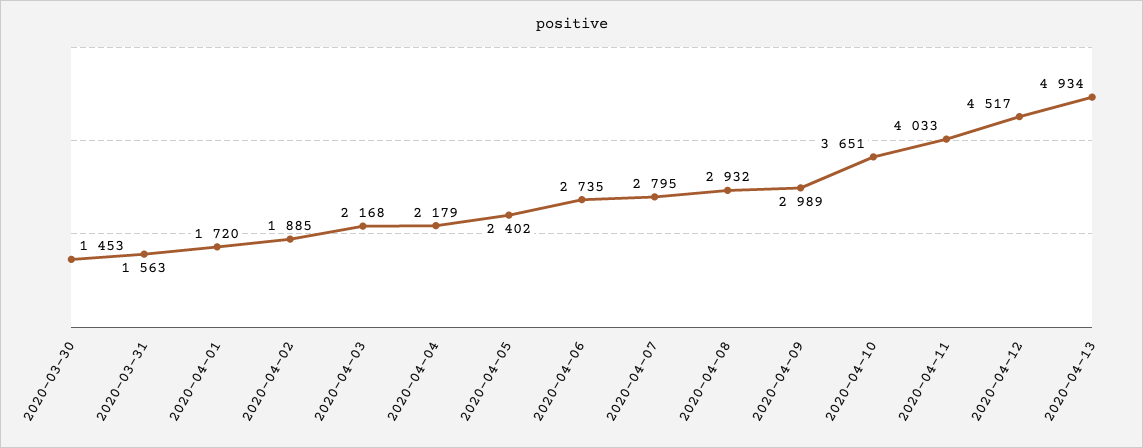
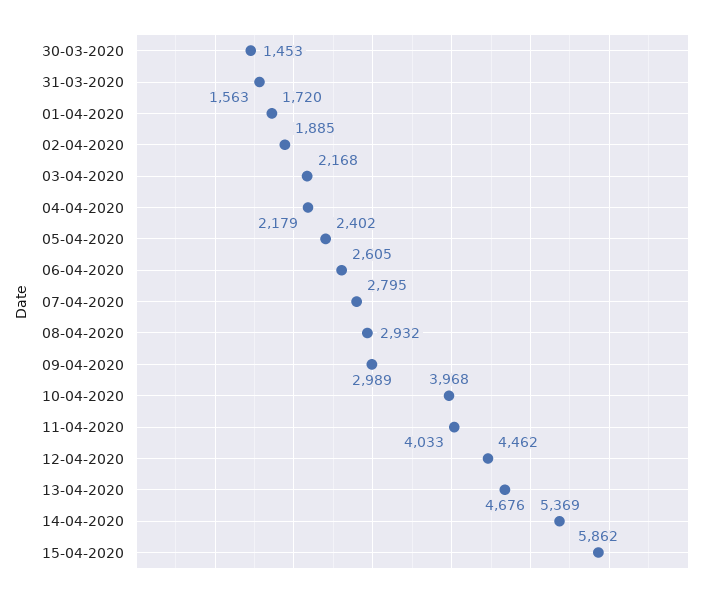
2020-04-06: 2735 -> 2605
2020-04-10: 3651 -> 3968
2020-04-12: 4517 -> 4462
2020-04-13: 4934 -> 4676
14-04-2020: none -> 5369
15-04-2020: none -> 5862

